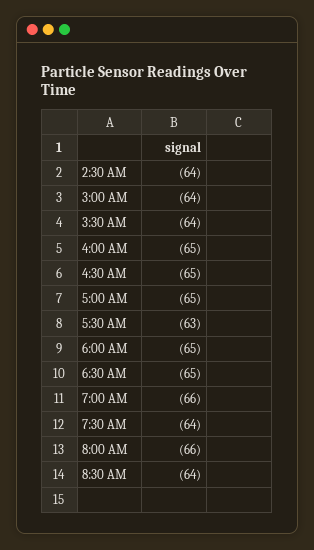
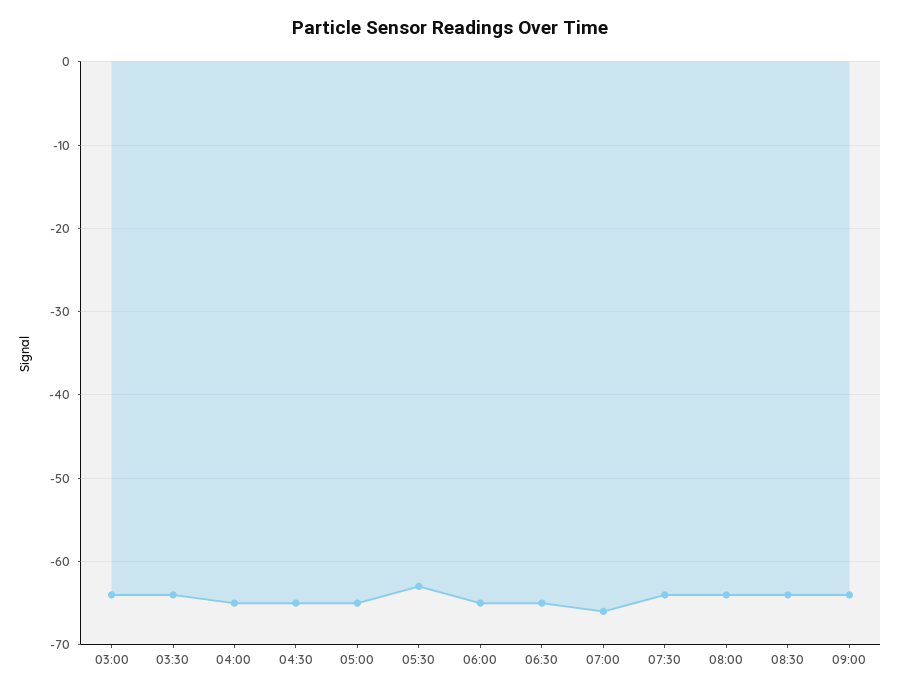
2:30 AM: -64 -> none
8:00 AM: -66 -> -64
09:00: none -> -64

